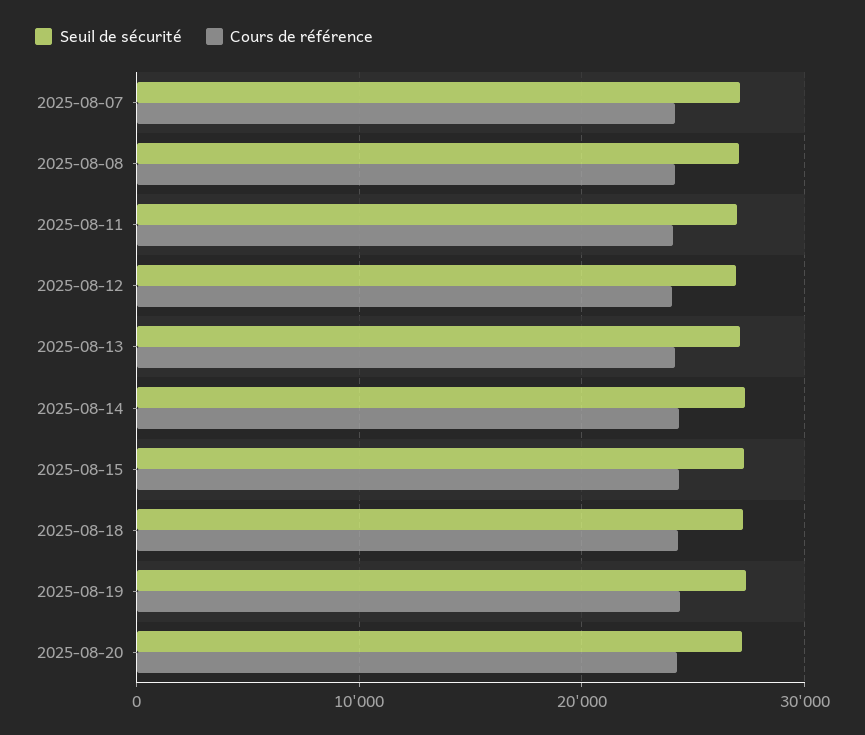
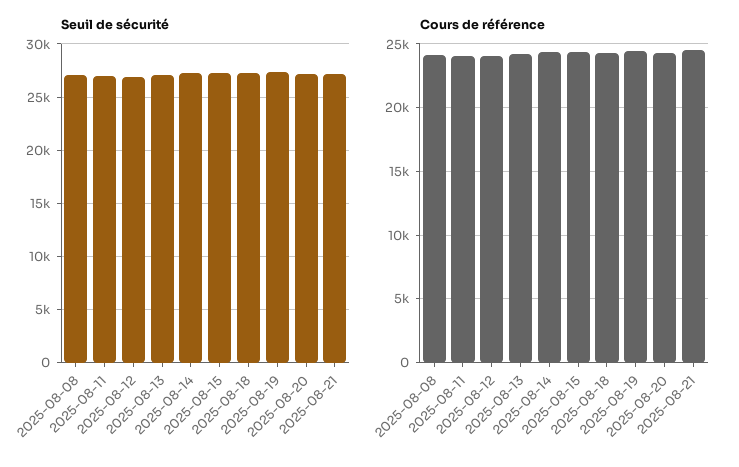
Seuil de sécurité, 2025-08-07: 27000 -> none
Cours de référence, 2025-08-07: 24000 -> none
Seuil de sécurité, 2025-08-21: none -> 27000
Cours de référence, 2025-08-21: none -> 24500

